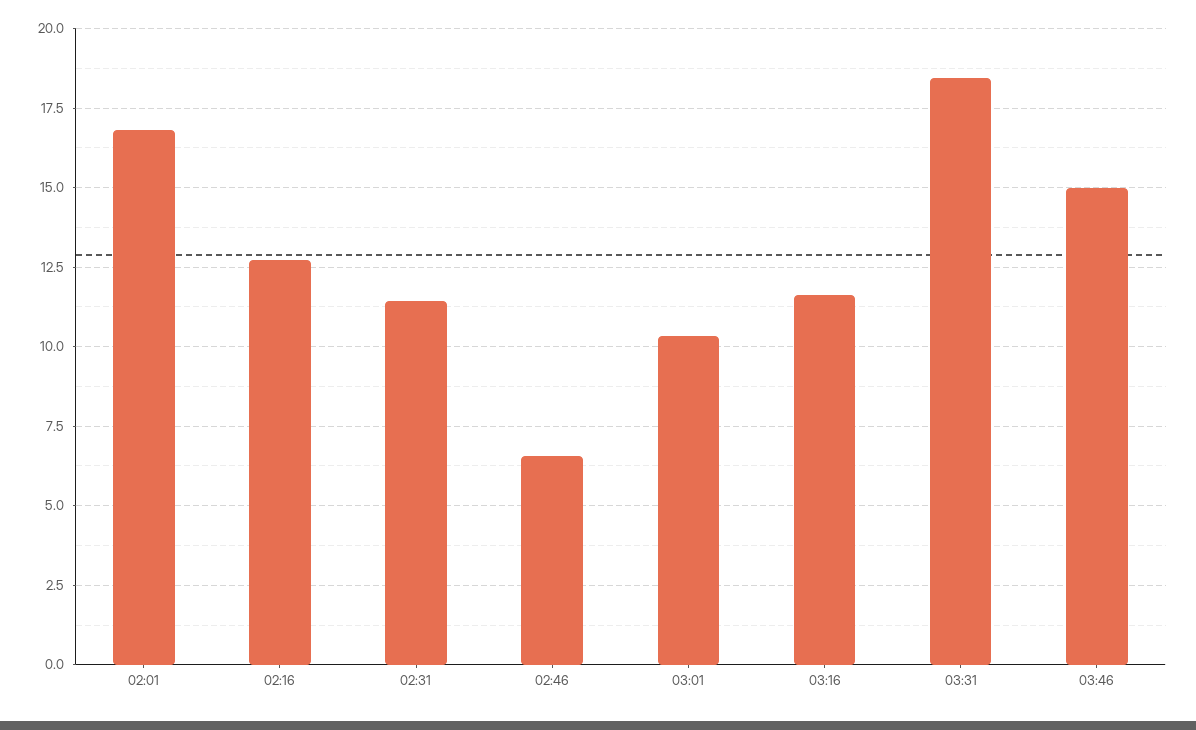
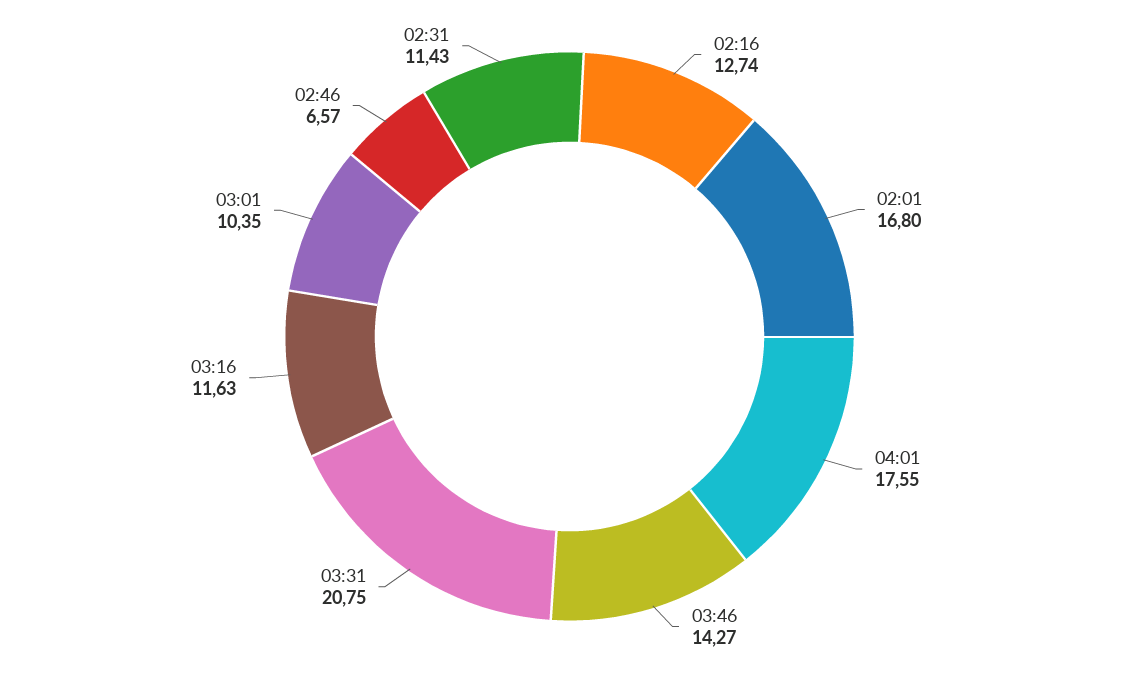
03:31: 18.5 -> 20.75
03:46: 15 -> 14.27
04:01: none -> 17.55

